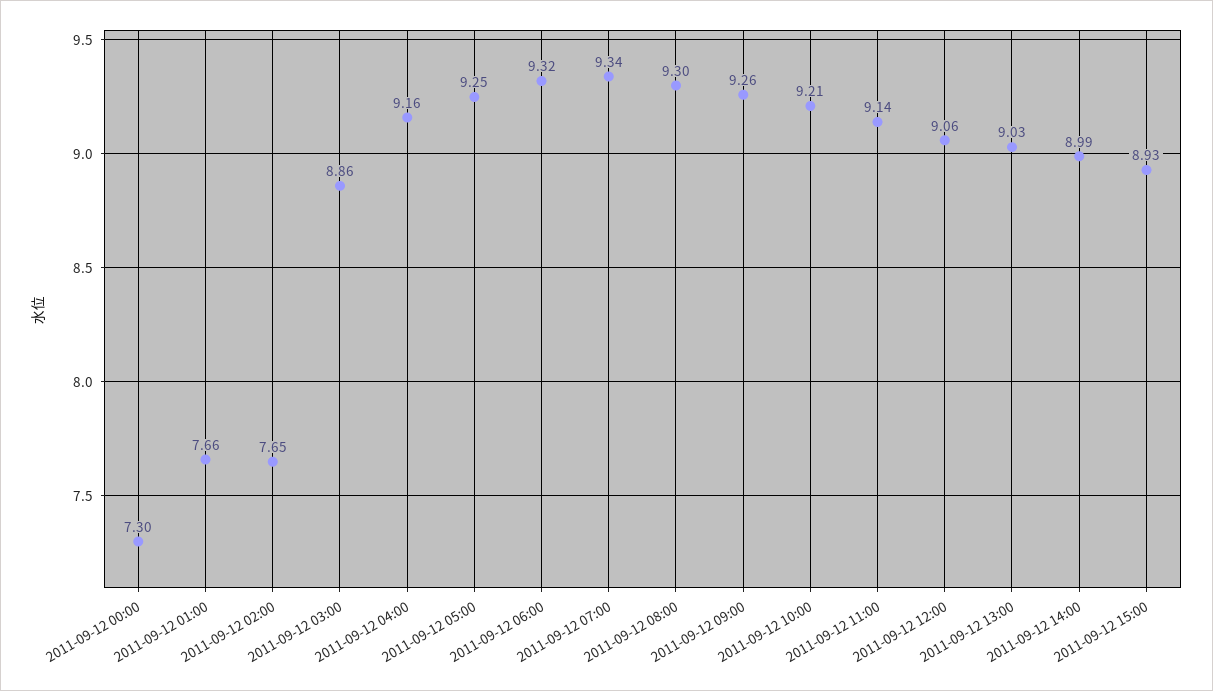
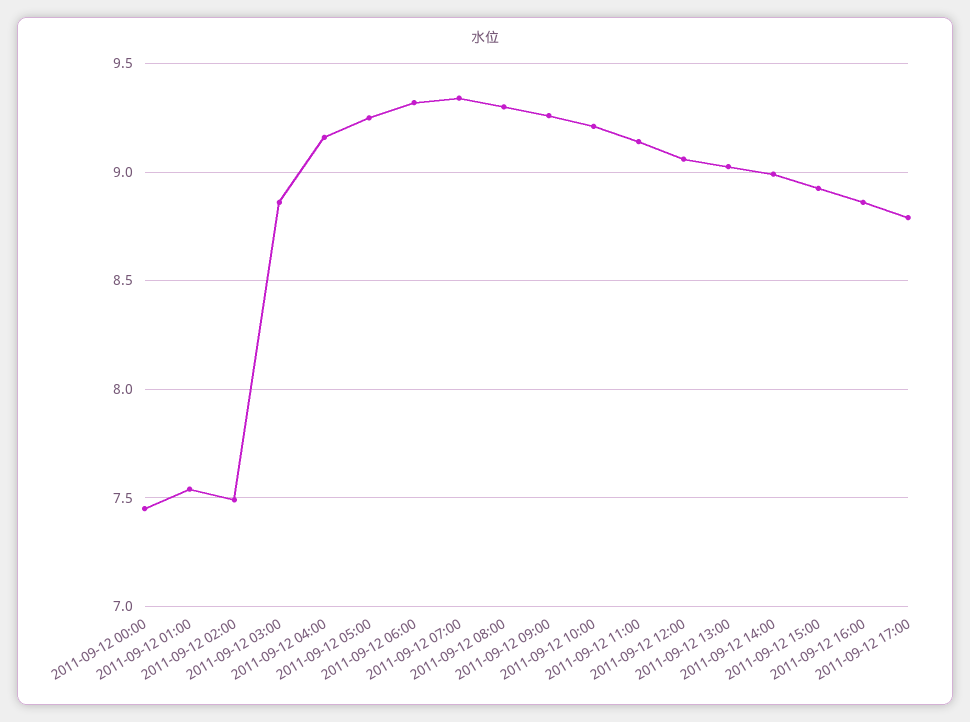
2011-09-12 00:00: 7.3 -> 7.45
2011-09-12 01:00: 7.66 -> 7.55
2011-09-12 02:00: 7.65 -> 7.5
2011-09-12 16:00: none -> 8.85
2011-09-12 17:00: none -> 8.8

